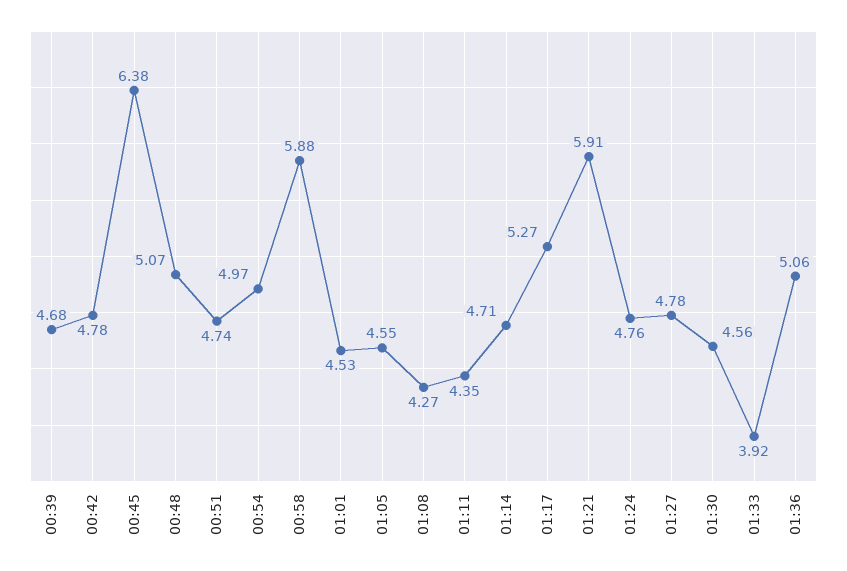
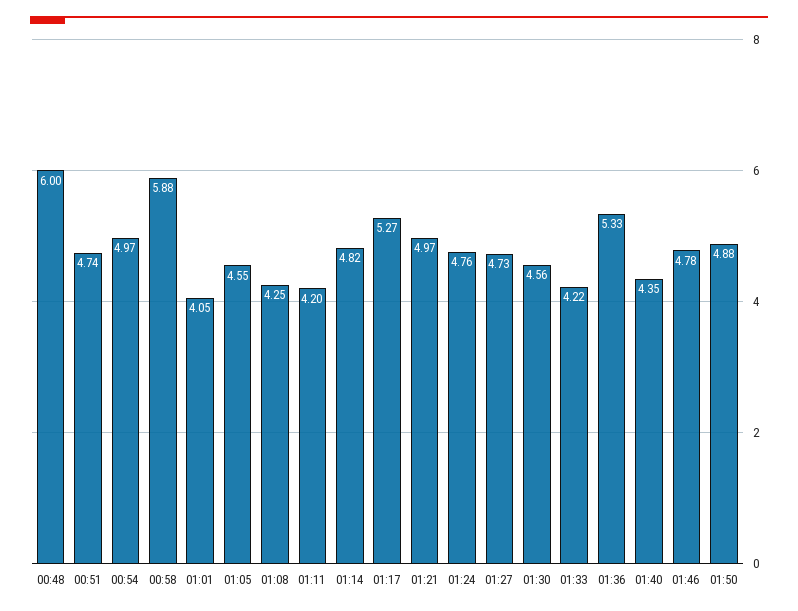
00:39: 4.68 -> none
00:42: 4.78 -> none
00:45: 6.38 -> none
00:48: 5.07 -> 6
01:01: 4.53 -> 4.05
01:08: 4.27 -> 4.25
01:11: 4.35 -> 4.2
01:14: 4.71 -> 4.82
01:21: 5.91 -> 4.97
01:27: 4.78 -> 4.73
01:33: 3.92 -> 4.22
01:36: 5.06 -> 5.33
01:40: none -> 4.35
01:46: none -> 4.78
01:50: none -> 4.88

